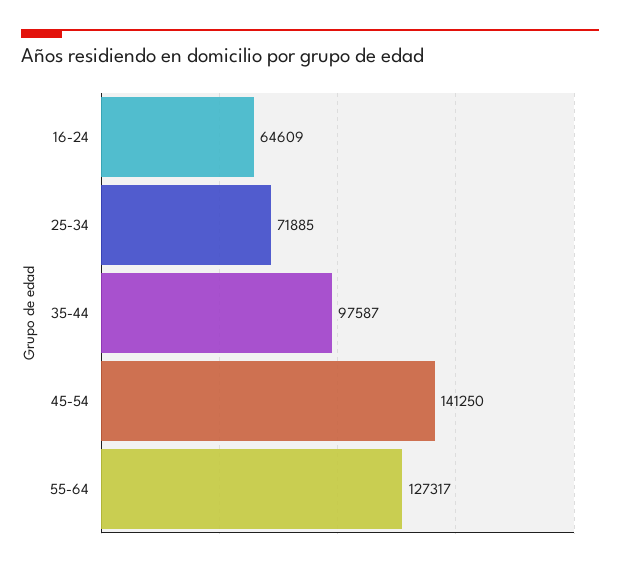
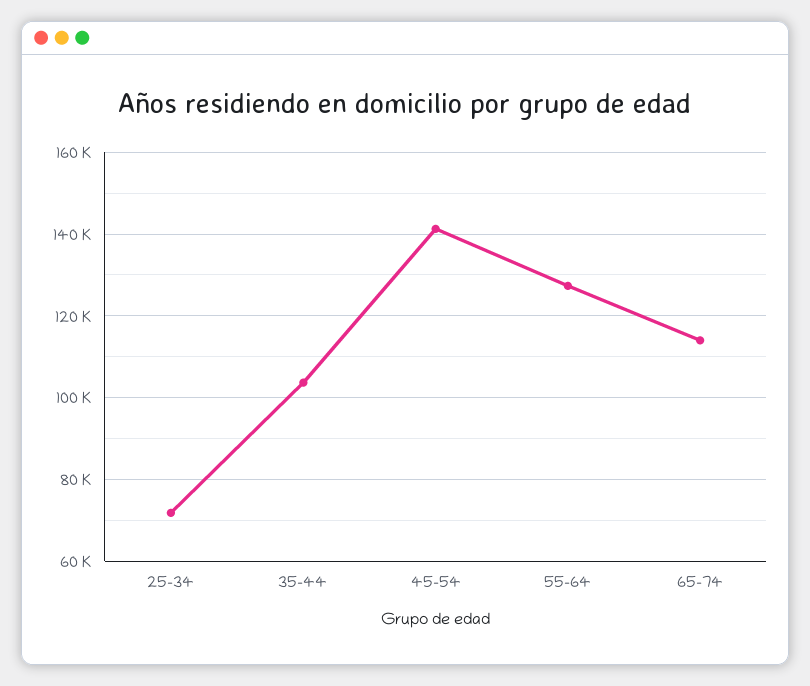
16-24: 64609 -> none
35-44: 97587 -> 104000
65-74: none -> 114000

